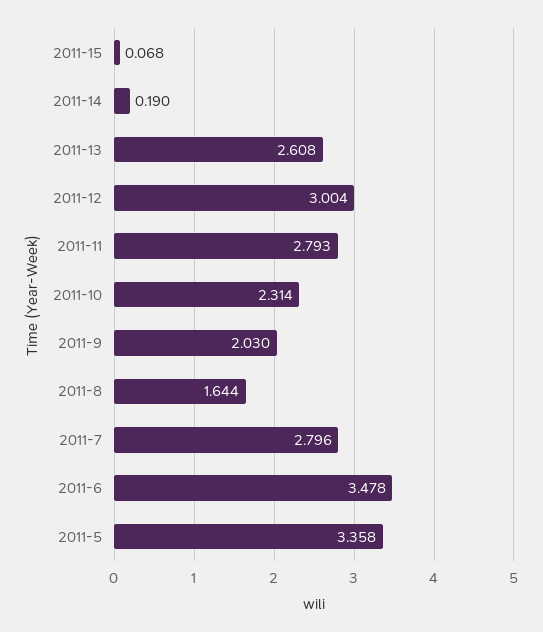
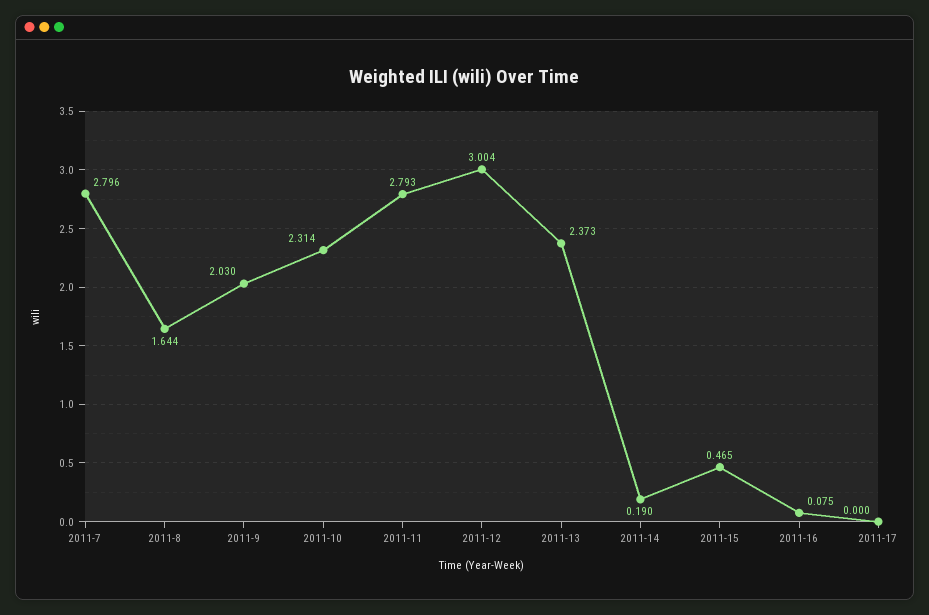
2011-15: 0.068 -> 0.465
2011-13: 2.608 -> 2.373
2011-6: 3.478 -> none
2011-5: 3.358 -> none
2011-16: none -> 0.075
2011-17: none -> 0

